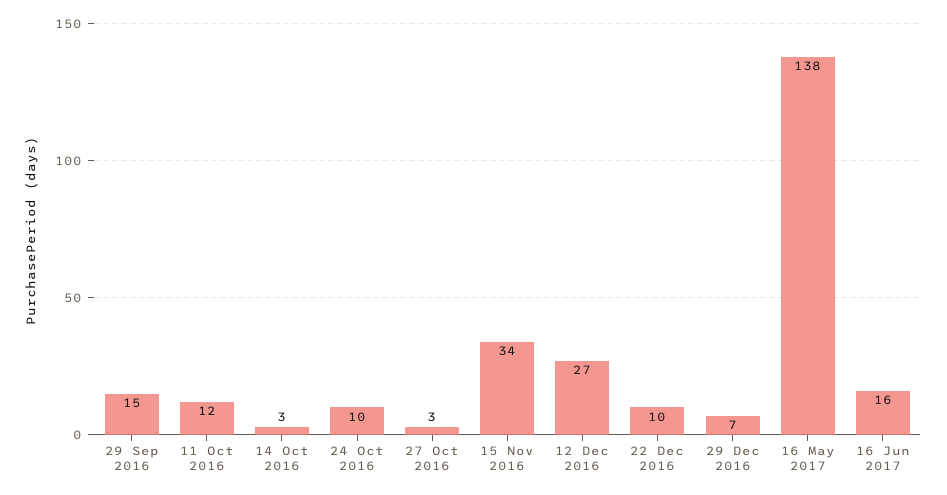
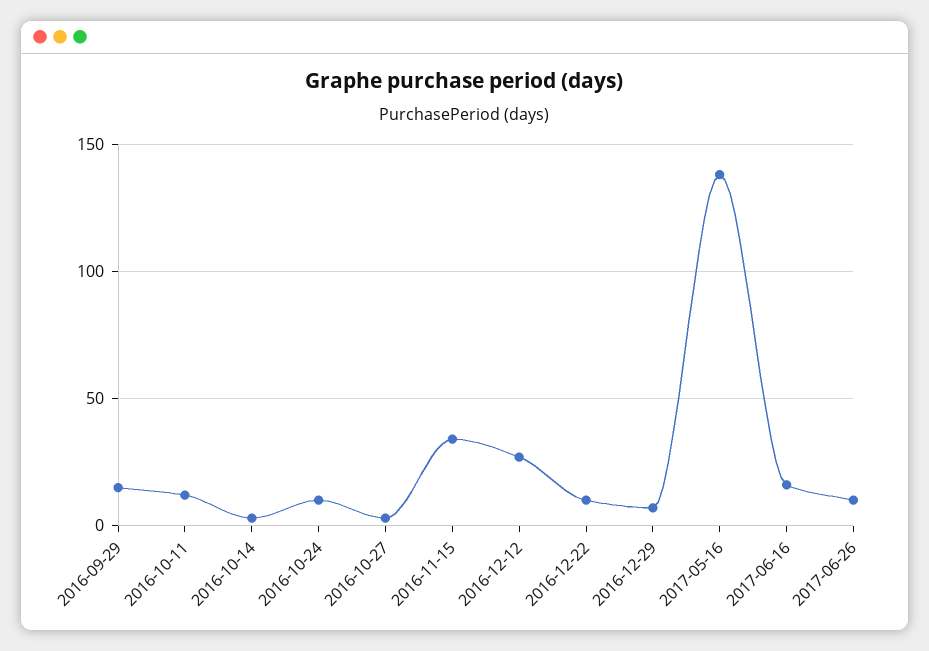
2017-06-26: none -> 10

